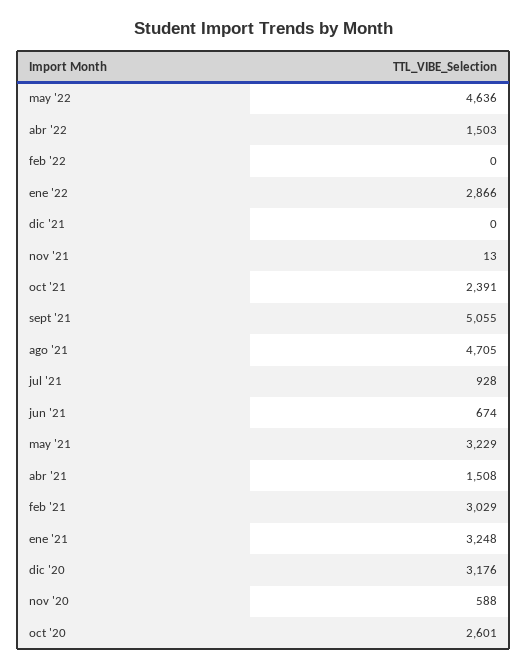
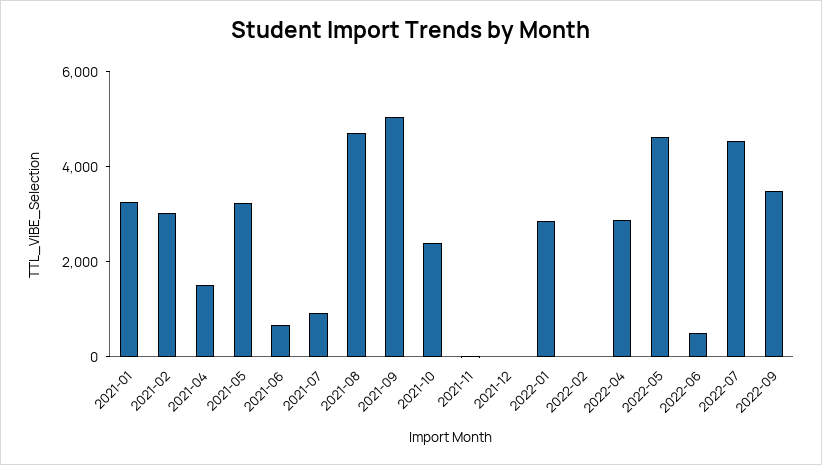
abr '22: 1503 -> 3000
dic '20: 3176 -> none
nov '20: 588 -> none
oct '20: 2601 -> none
2022-06: none -> 500
2022-07: none -> 4500
2022-09: none -> 3500

